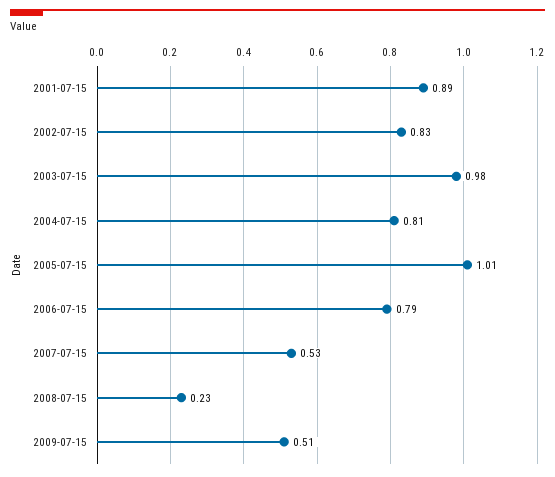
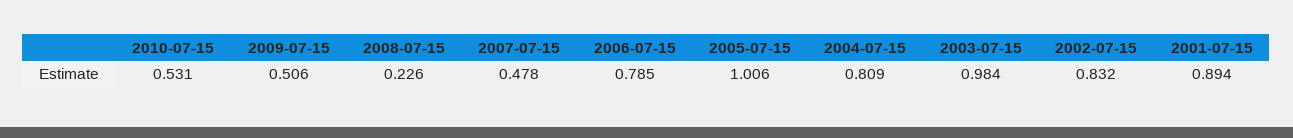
2007-07-15: 0.53 -> 0.478
2010-07-15: none -> 0.531

